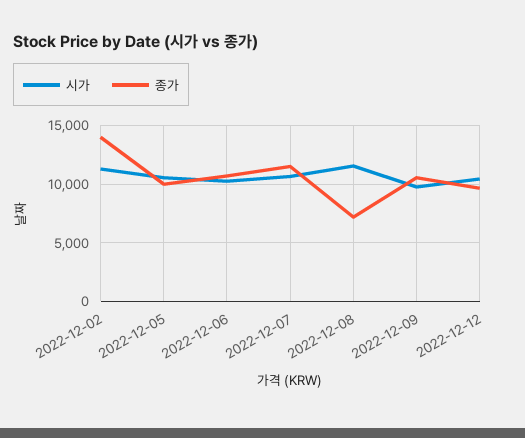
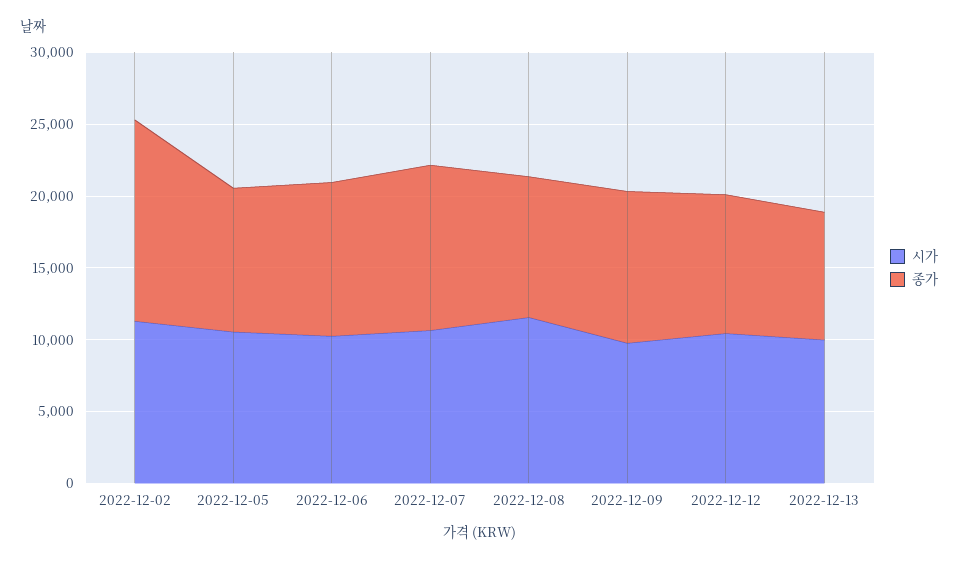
종가, 2022-12-08: 7000 -> 10000
시가, 2022-12-13: none -> 10000
종가, 2022-12-13: none -> 9000

